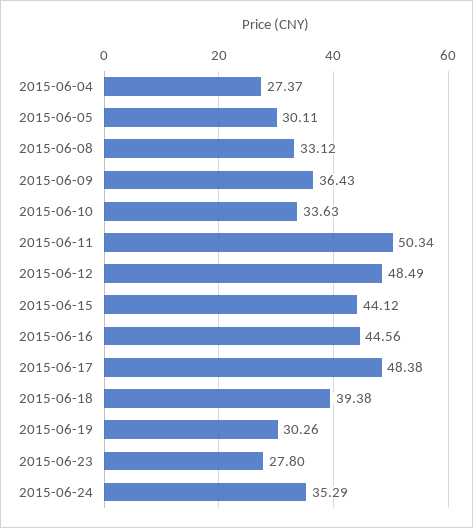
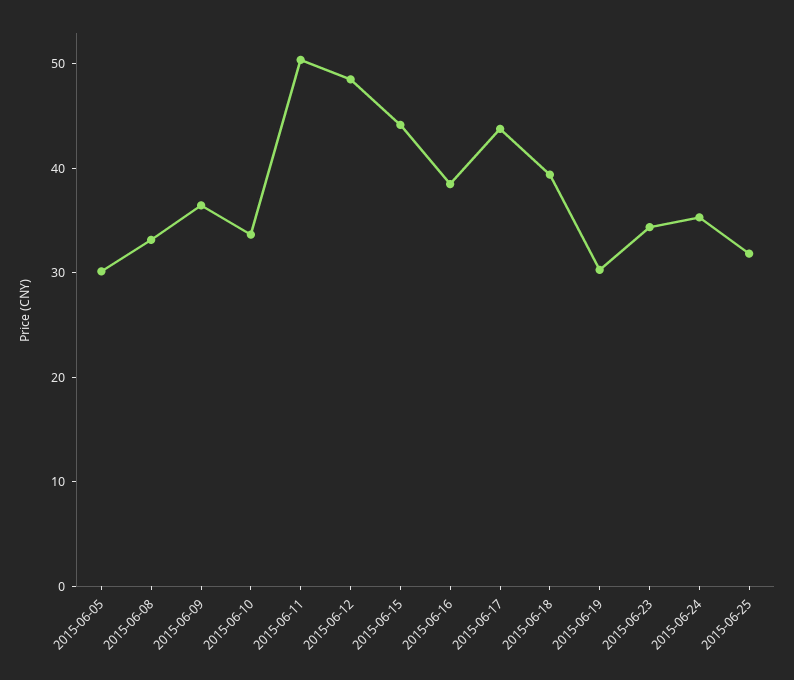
2015-06-04: 27.37 -> none
2015-06-16: 44.56 -> 38
2015-06-17: 48.38 -> 44
2015-06-23: 27.8 -> 34
2015-06-25: none -> 32

